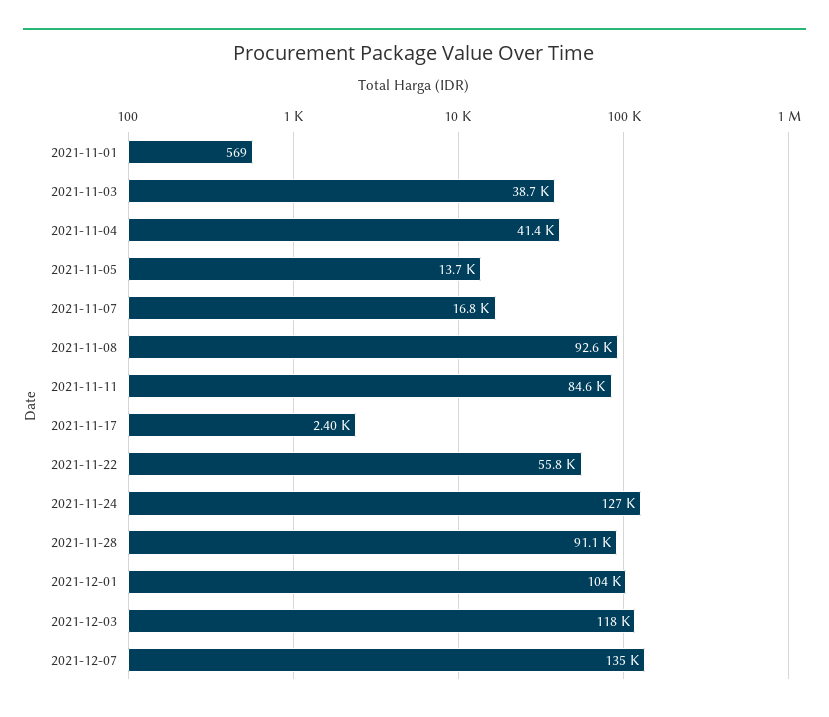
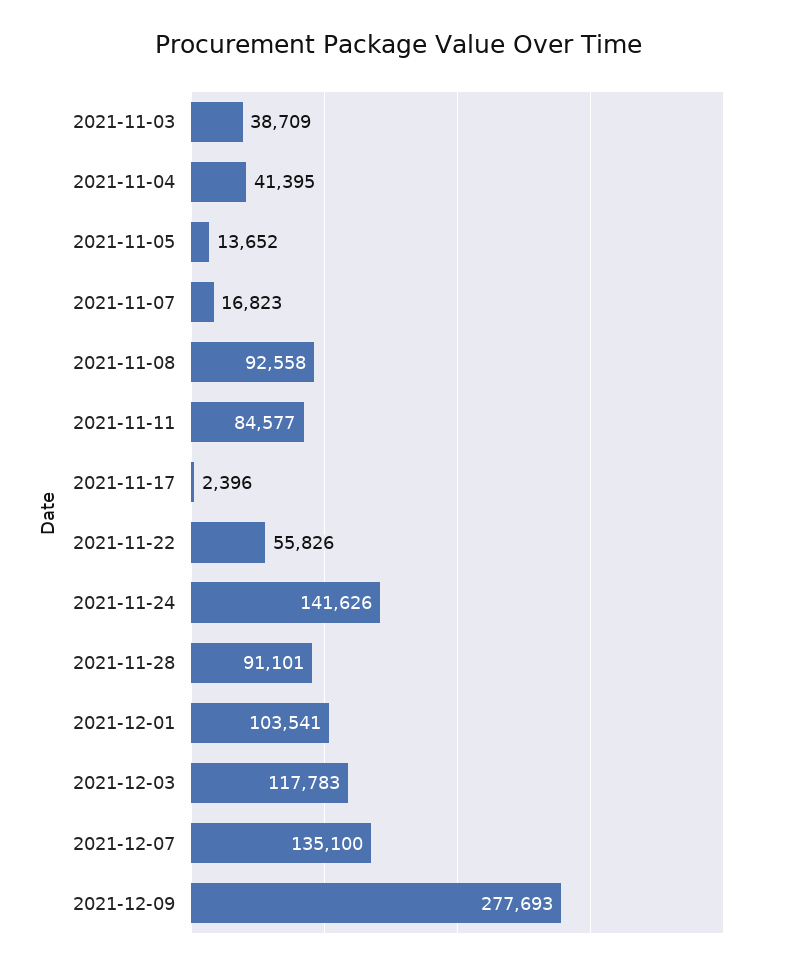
2021-11-01: 569 -> none
2021-11-24: 127000 -> 141626
2021-12-09: none -> 277693

